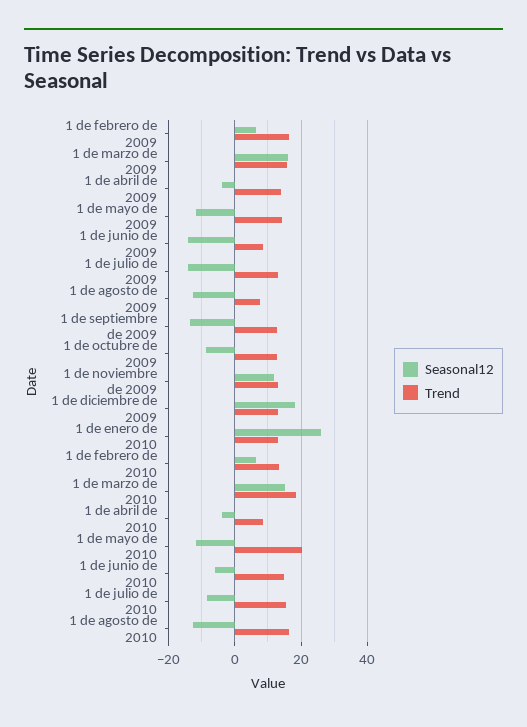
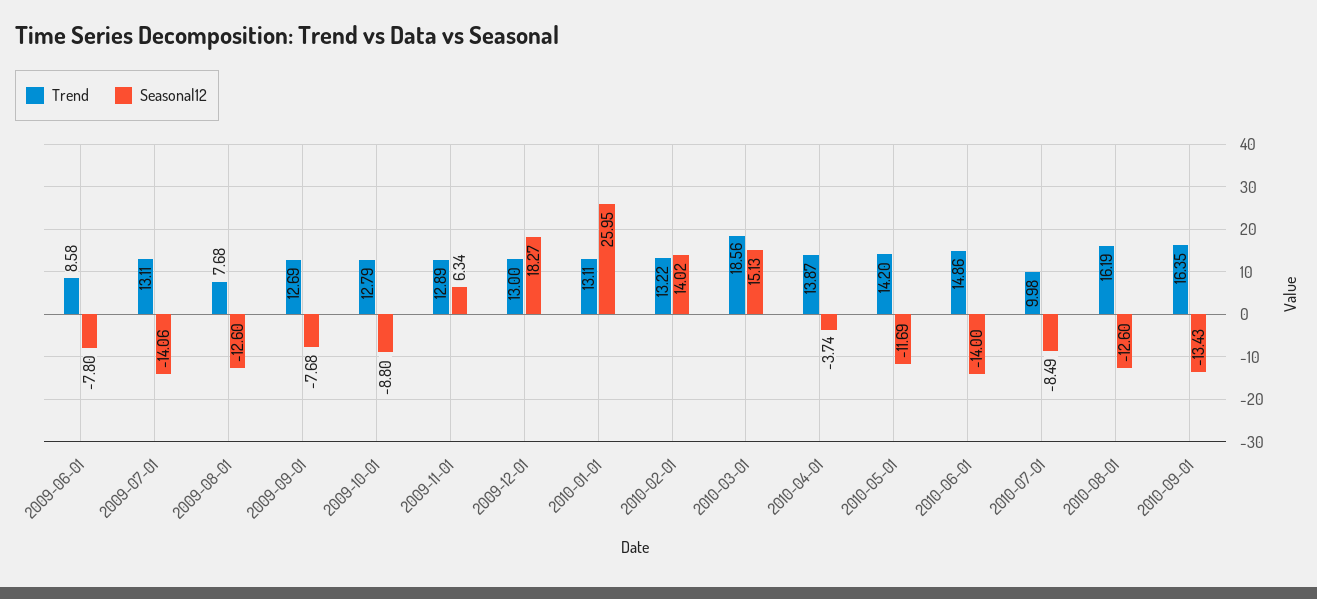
Seasonal12, 1 de febrero de 2009: 6 -> none
Trend, 1 de febrero de 2009: 16 -> none
Seasonal12, 1 de marzo de 2009: 16 -> none
Trend, 1 de marzo de 2009: 16 -> none
Seasonal12, 1 de abril de 2009: -4 -> none
Trend, 1 de abril de 2009: 14 -> none
Seasonal12, 1 de mayo de 2009: -12 -> none
Trend, 1 de mayo de 2009: 14 -> none
Seasonal12, 1 de junio de 2009: -14 -> -7.8
Seasonal12, 1 de septiembre de 2009: -14 -> -7.68
Seasonal12, 1 de noviembre de 2009: 12 -> 6.34
Seasonal12, 1 de febrero de 2010: 6 -> 14.02
Trend, 1 de abril de 2010: 8 -> 13.87
Trend, 1 de mayo de 2010: 20 -> 14.2
Seasonal12, 1 de junio de 2010: -6 -> -14
Trend, 1 de julio de 2010: 16 -> 9.98
Trend, 2010-09-01: none -> 16.35
Seasonal12, 2010-09-01: none -> -13.43

